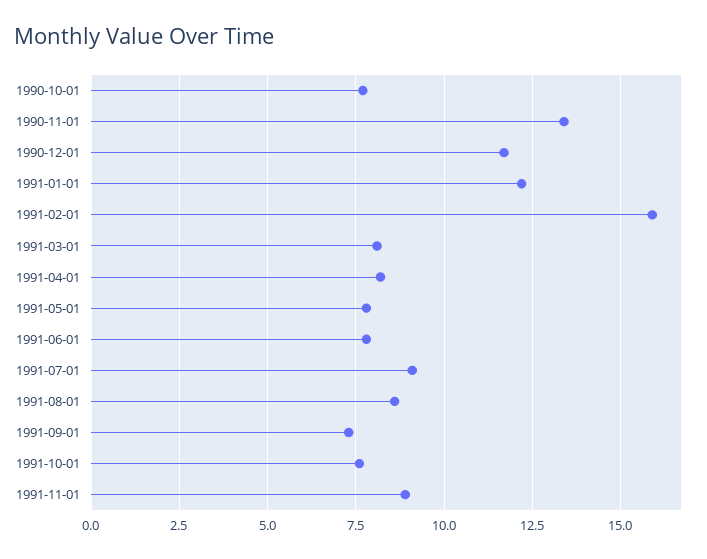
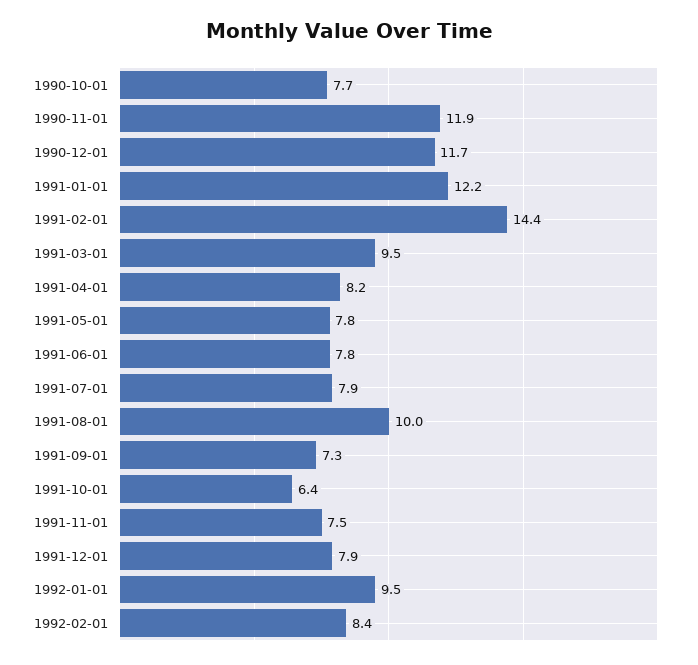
1990-11-01: 13.5 -> 11.9
1991-02-01: 16 -> 14.4
1991-03-01: 8 -> 9.5
1991-07-01: 9 -> 7.9
1991-08-01: 8.5 -> 10
1991-10-01: 7.5 -> 6.4
1991-11-01: 9 -> 7.5
1991-12-01: none -> 7.9
1992-01-01: none -> 9.5
1992-02-01: none -> 8.4

